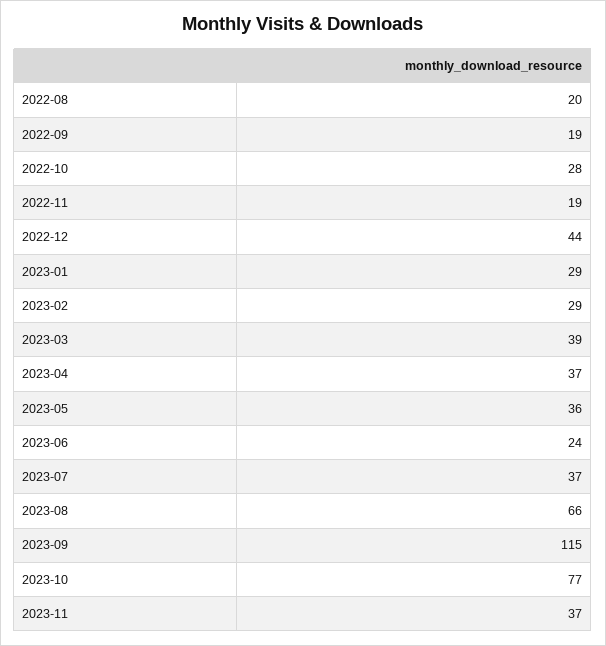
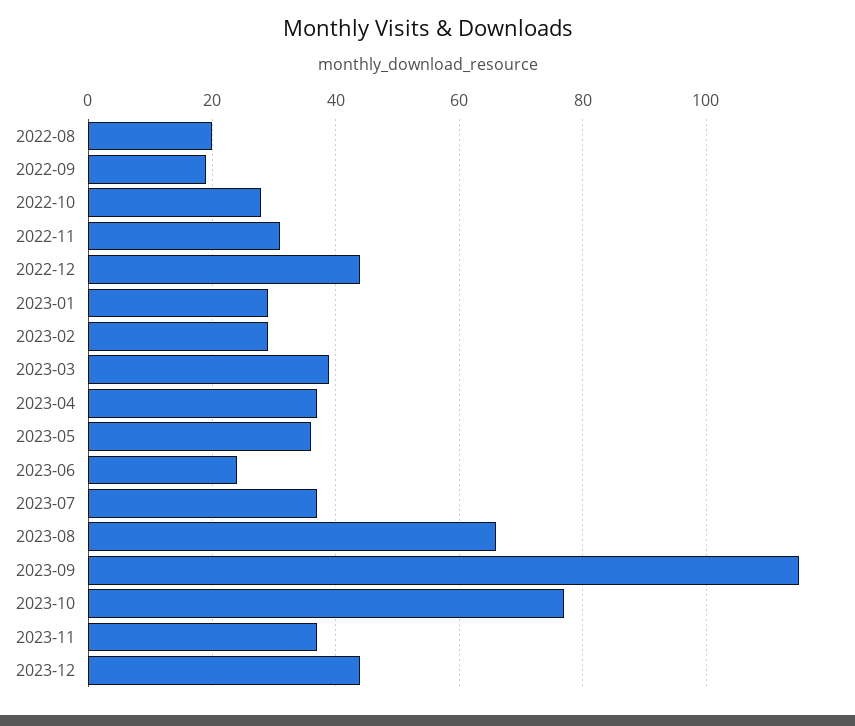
2022-11: 19 -> 30
2023-12: none -> 45

